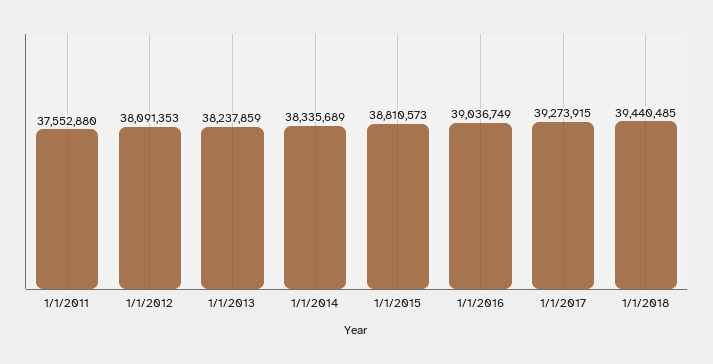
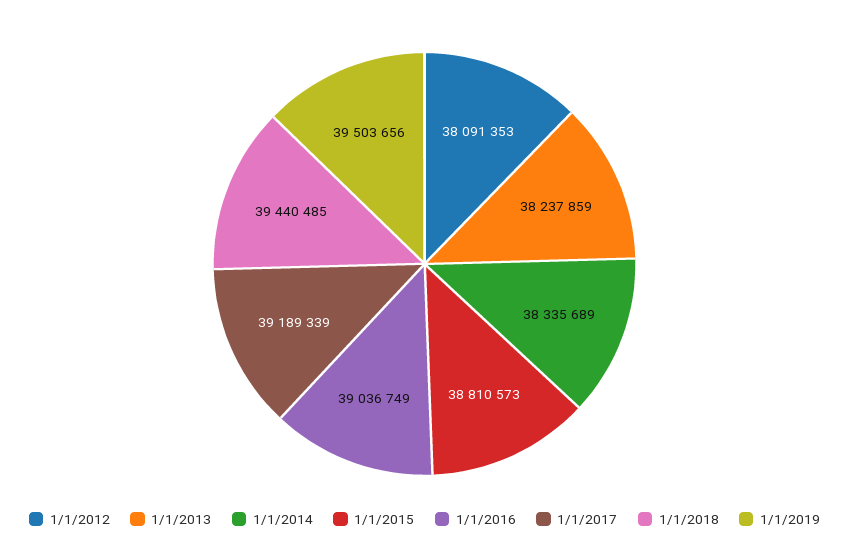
1/1/2011: 37552880 -> none
1/1/2017: 39273915 -> 39189339
1/1/2019: none -> 39503656

